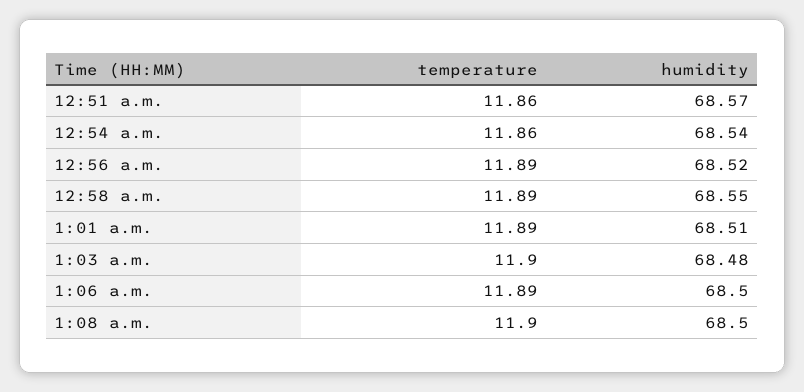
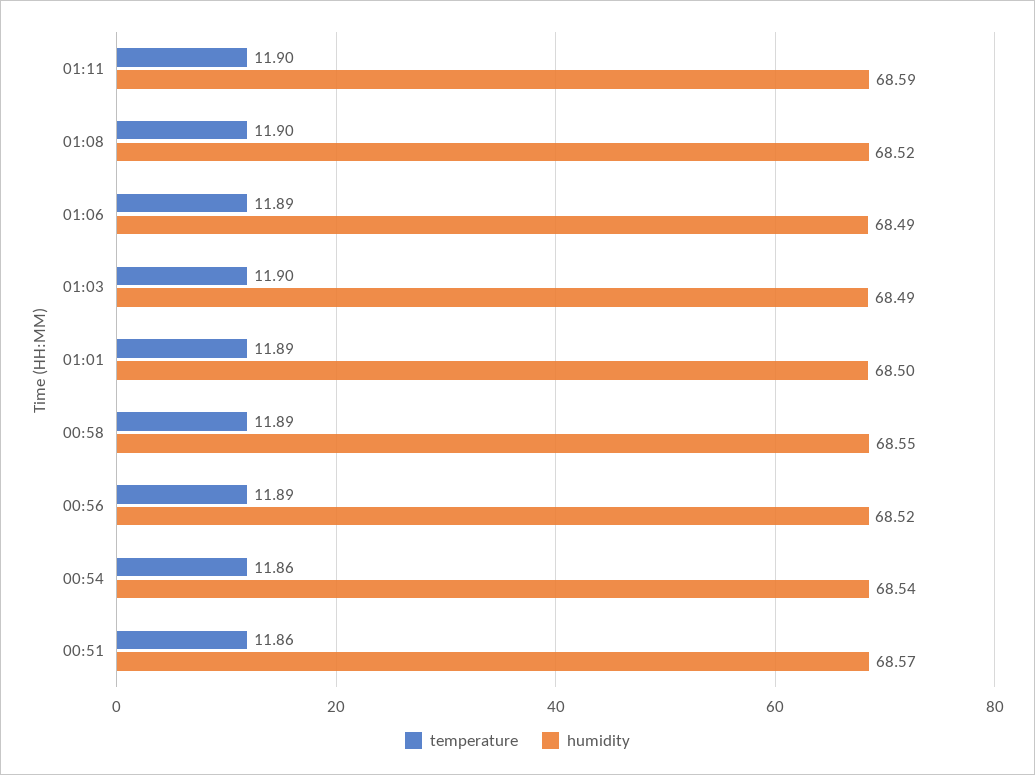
humidity, 1:01 a.m.: 68.51 -> 68.5
humidity, 1:03 a.m.: 68.48 -> 68.49
humidity, 1:06 a.m.: 68.5 -> 68.49
humidity, 1:08 a.m.: 68.5 -> 68.52
temperature, 01:11: none -> 11.9
humidity, 01:11: none -> 68.59

